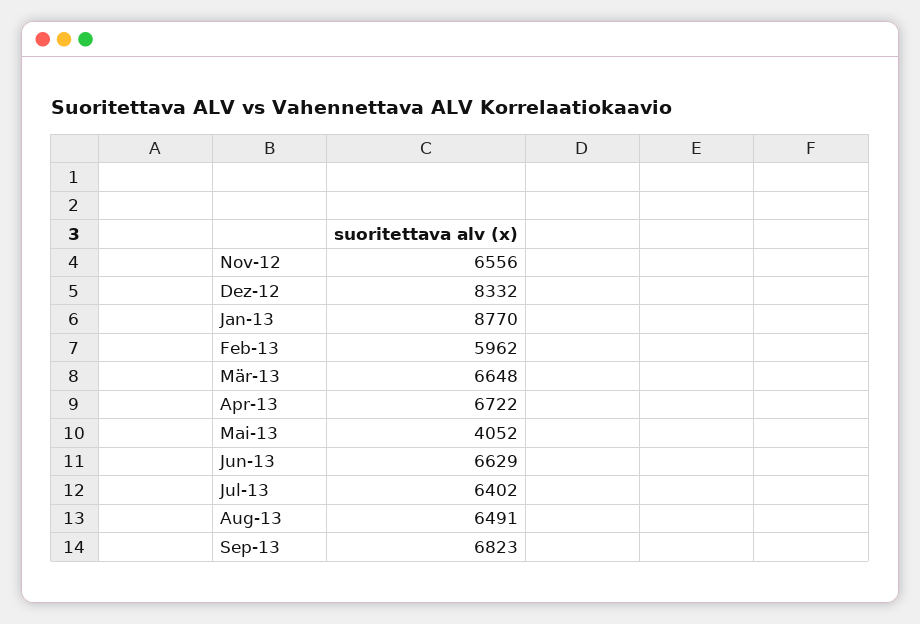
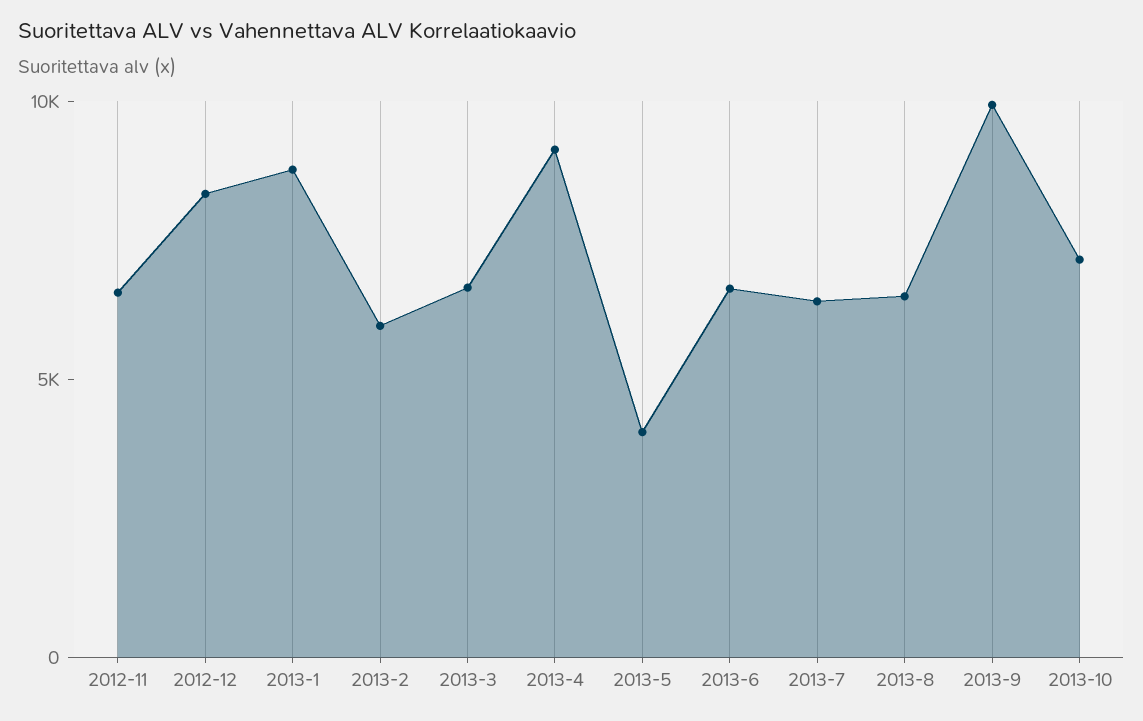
Apr-13: 6722 -> 9000
Sep-13: 6823 -> 10000
2013-10: none -> 7000

